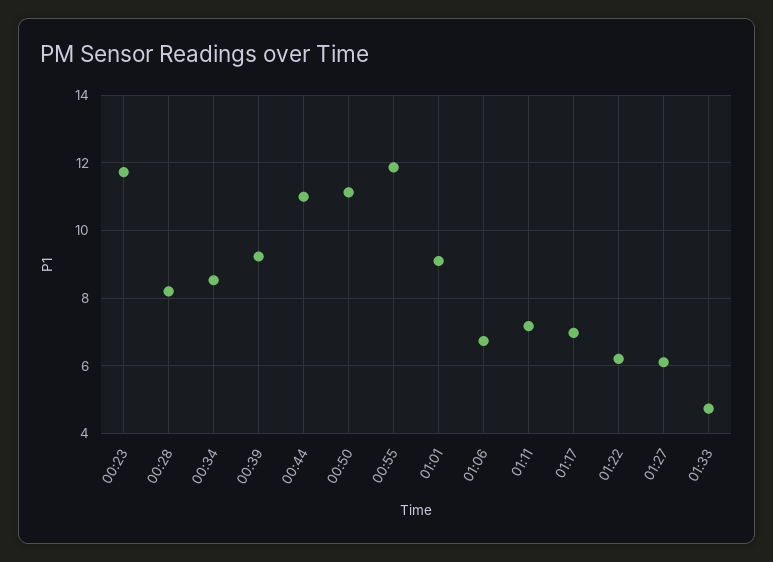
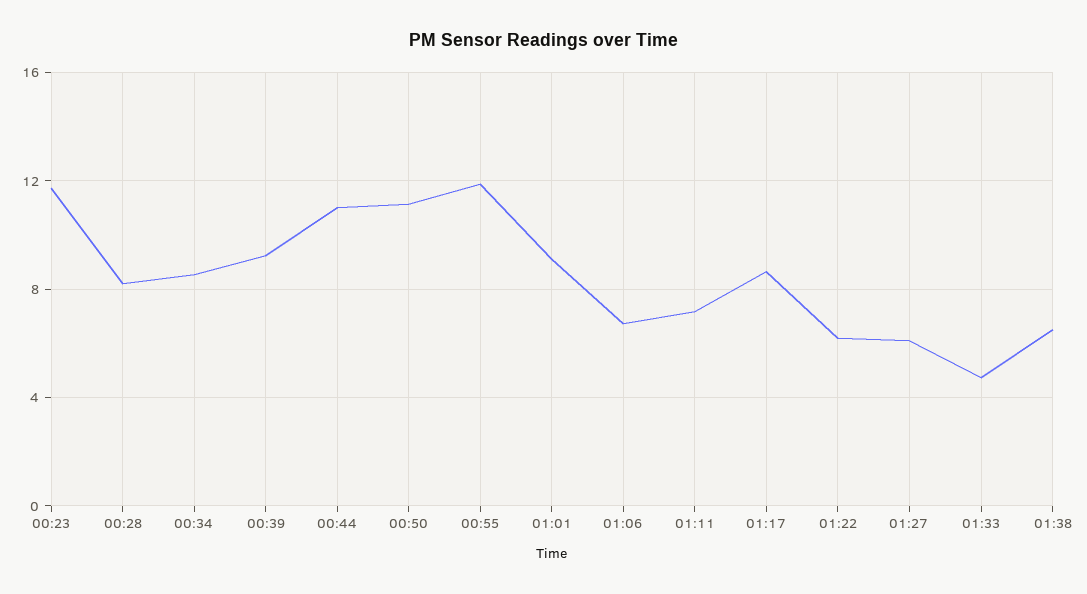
01:17: 7 -> 8.5
01:38: none -> 6.5

